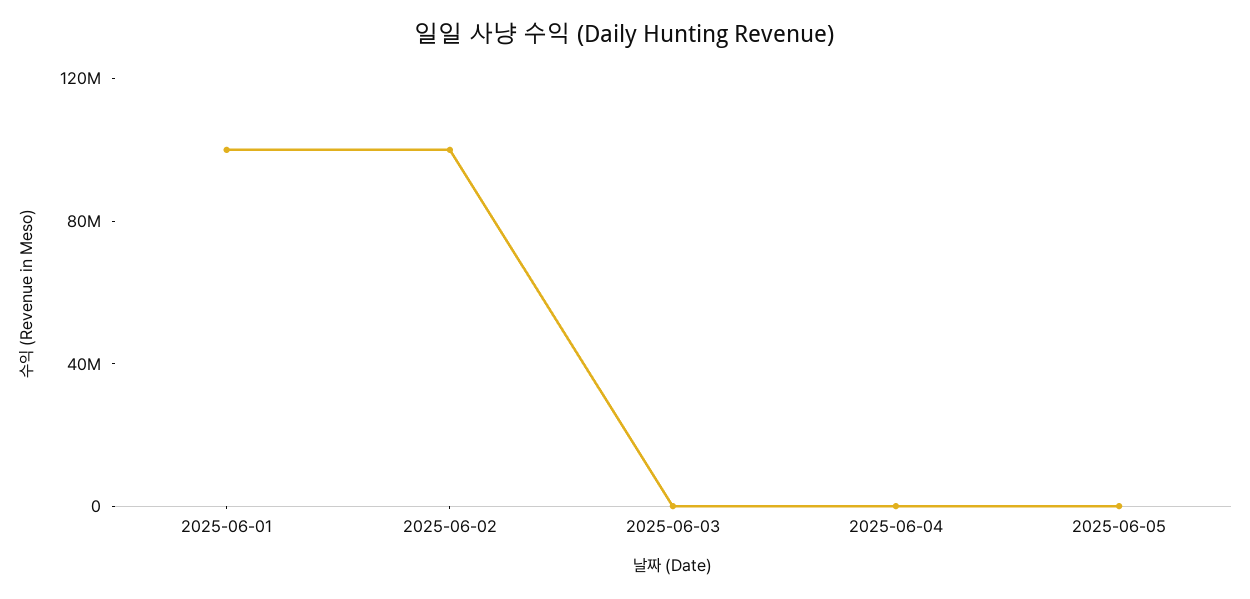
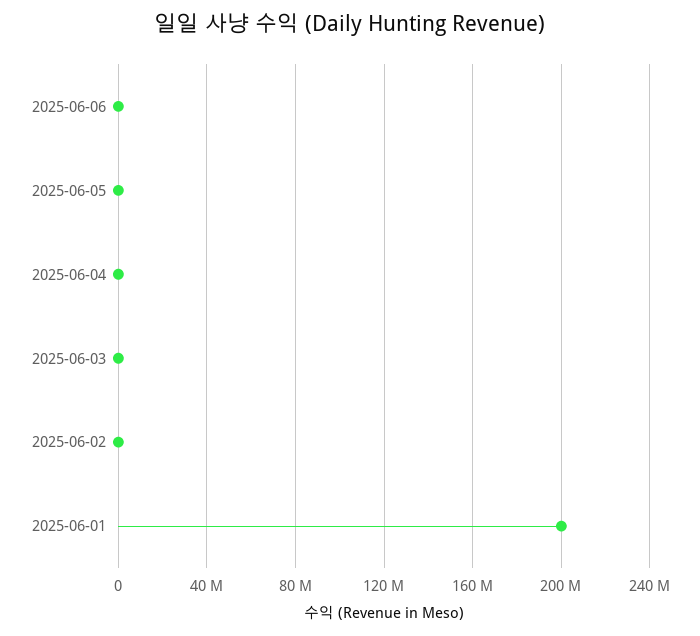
2025-06-01: 100000000 -> 200000000
2025-06-02: 100000000 -> 0
2025-06-06: none -> 0

